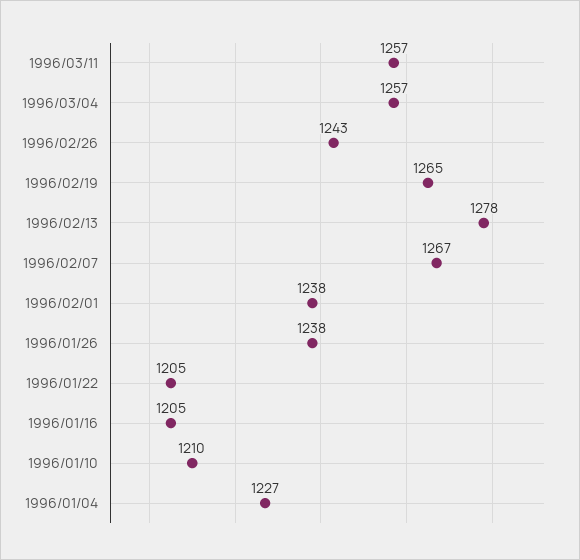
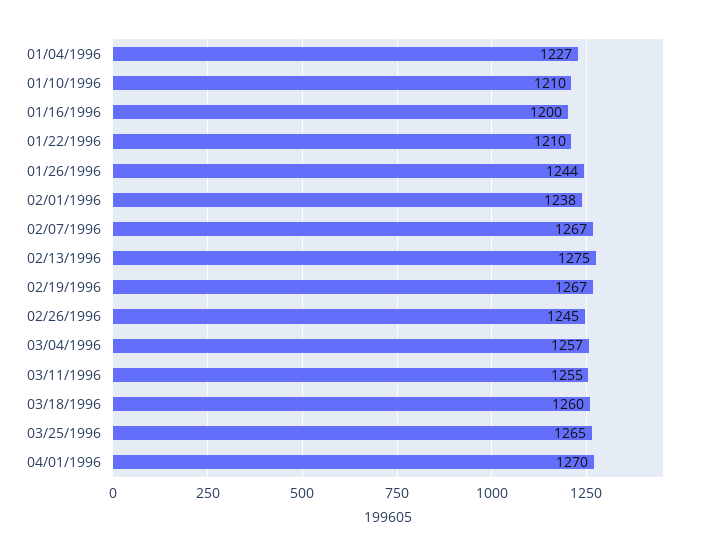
1996/03/11: 1257 -> 1255
1996/02/26: 1243 -> 1245
1996/02/19: 1265 -> 1267
1996/02/13: 1278 -> 1275
1996/01/26: 1238 -> 1244
1996/01/22: 1205 -> 1210
1996/01/16: 1205 -> 1200
03/18/1996: none -> 1260
03/25/1996: none -> 1265
04/01/1996: none -> 1270

